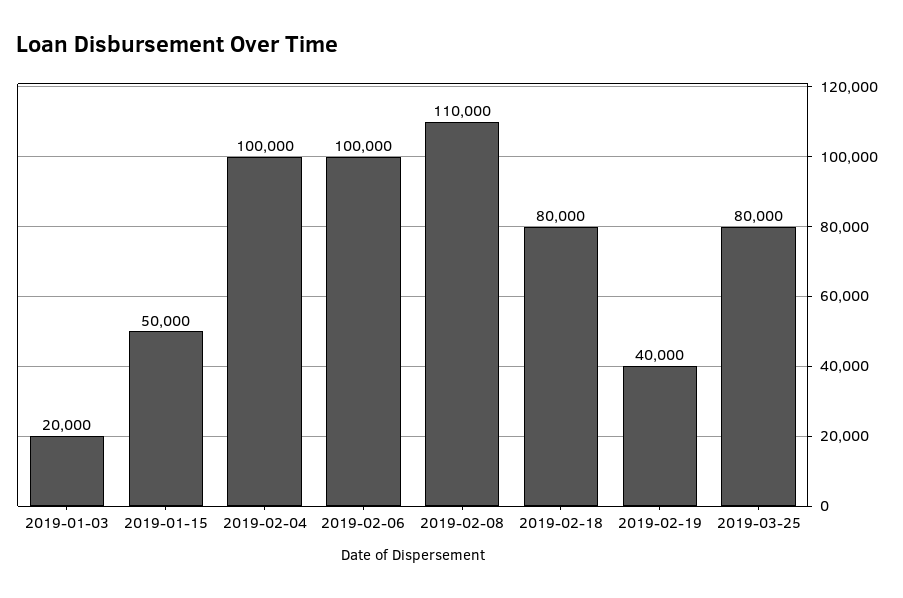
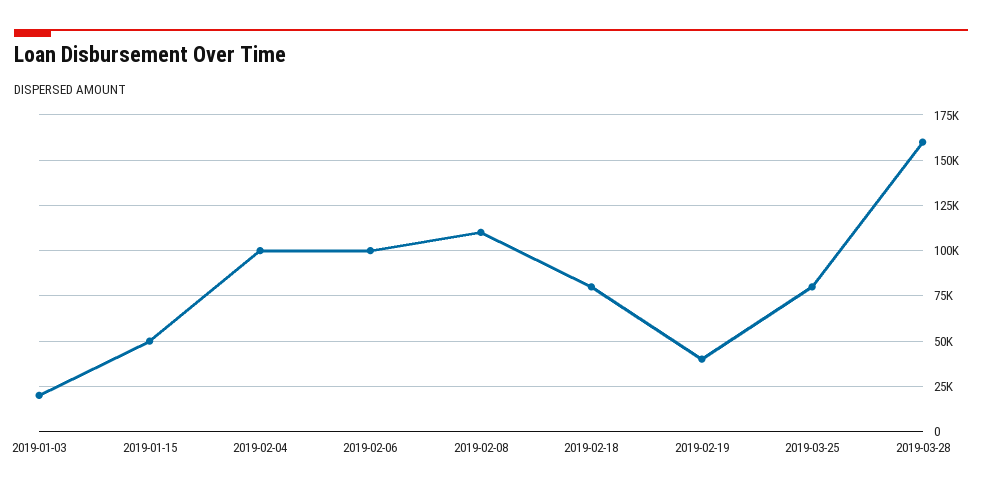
2019-03-28: none -> 160000

